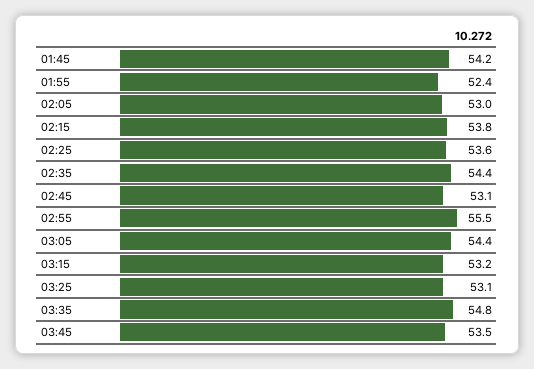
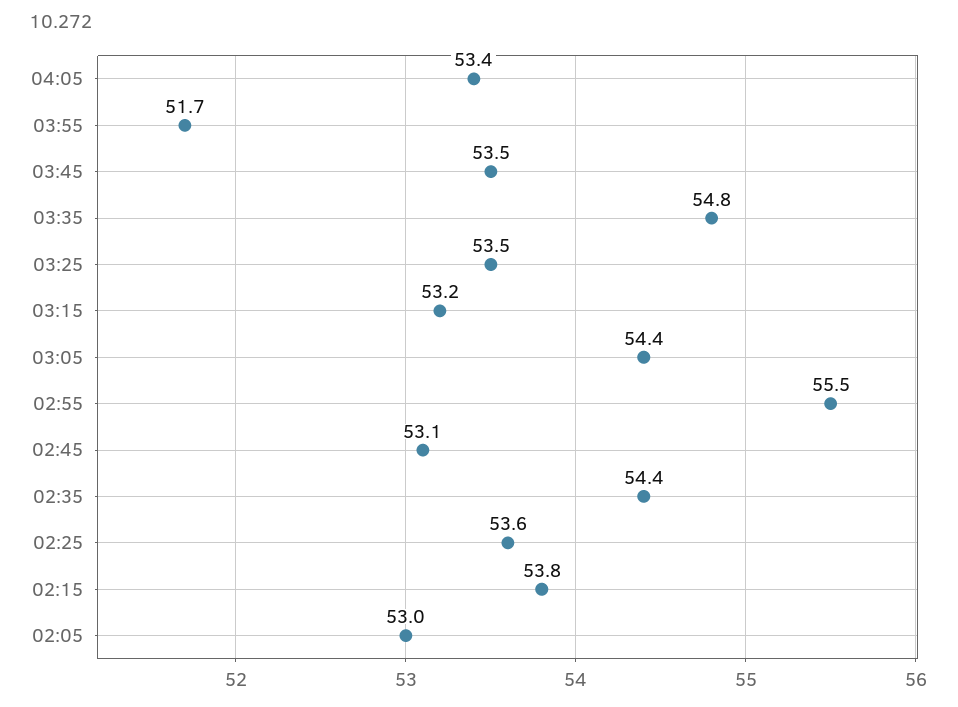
01:45: 54.2 -> none
01:55: 52.4 -> none
03:25: 53.1 -> 53.5
04:05: none -> 53.4
03:55: none -> 51.7

